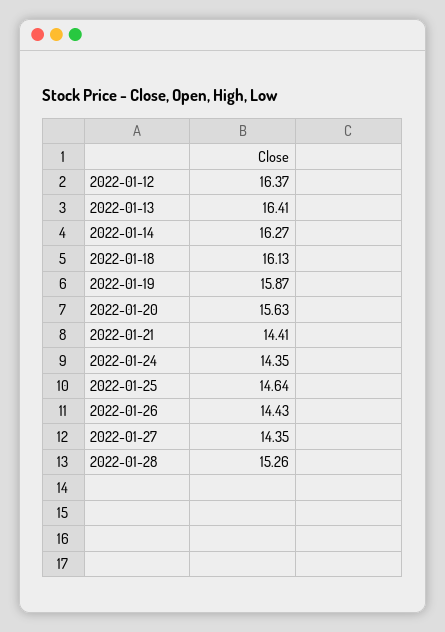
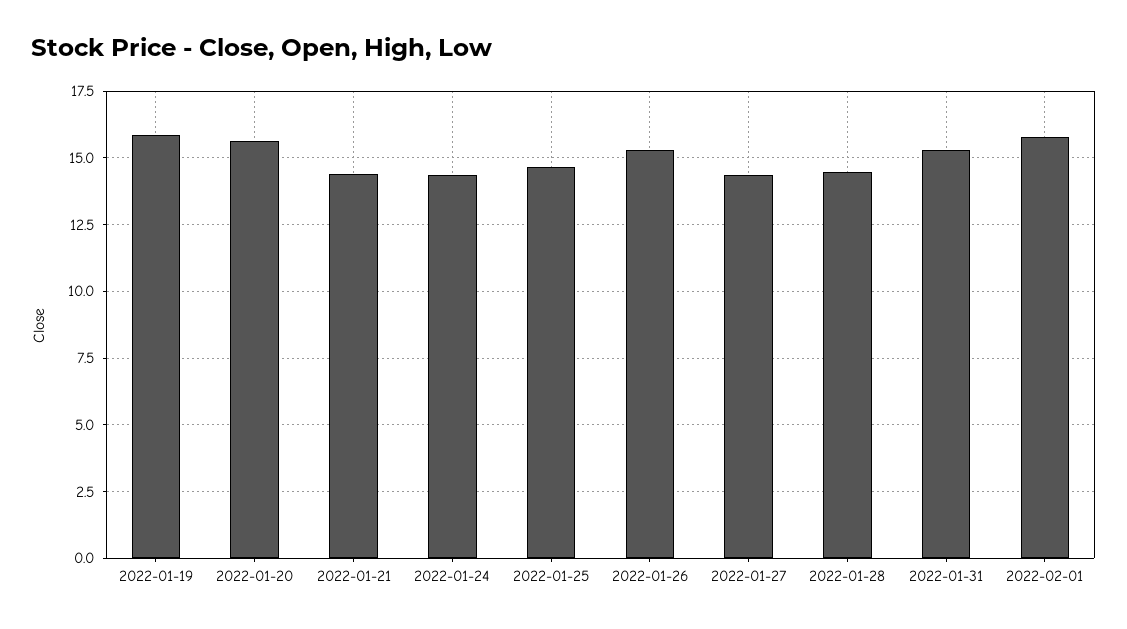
2022-01-12: 16.37 -> none
2022-01-13: 16.41 -> none
2022-01-14: 16.27 -> none
2022-01-18: 16.13 -> none
2022-01-26: 14.43 -> 15.25
2022-01-28: 15.26 -> 14.5
2022-01-31: none -> 15.25
2022-02-01: none -> 15.75

